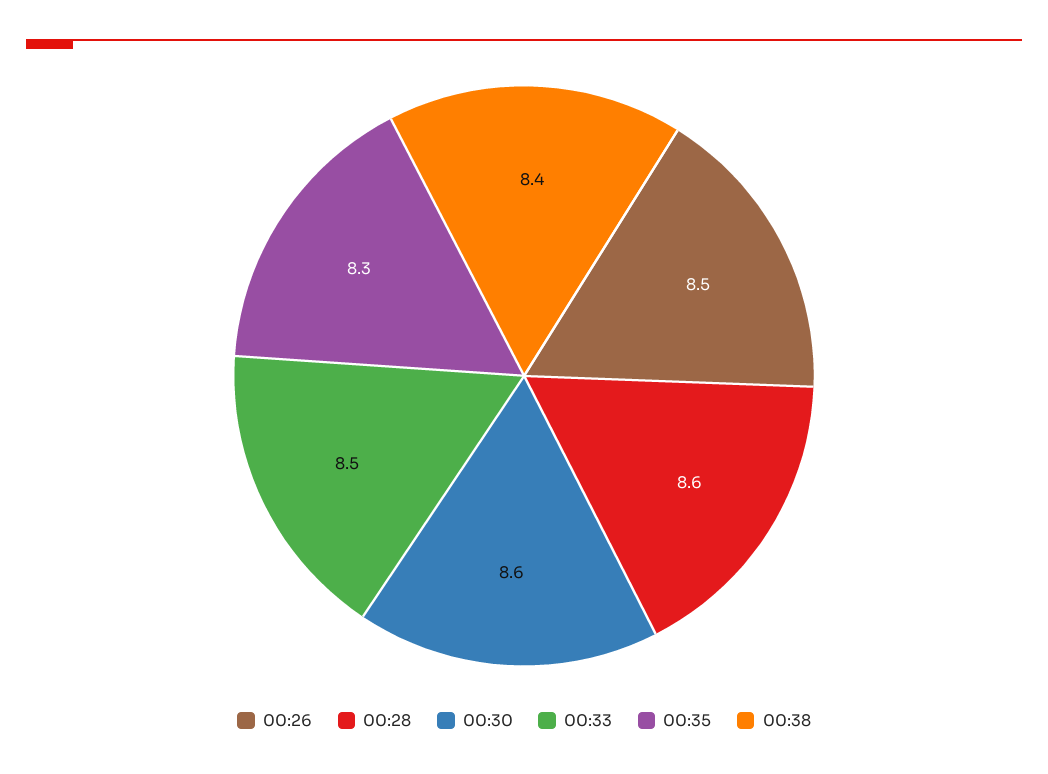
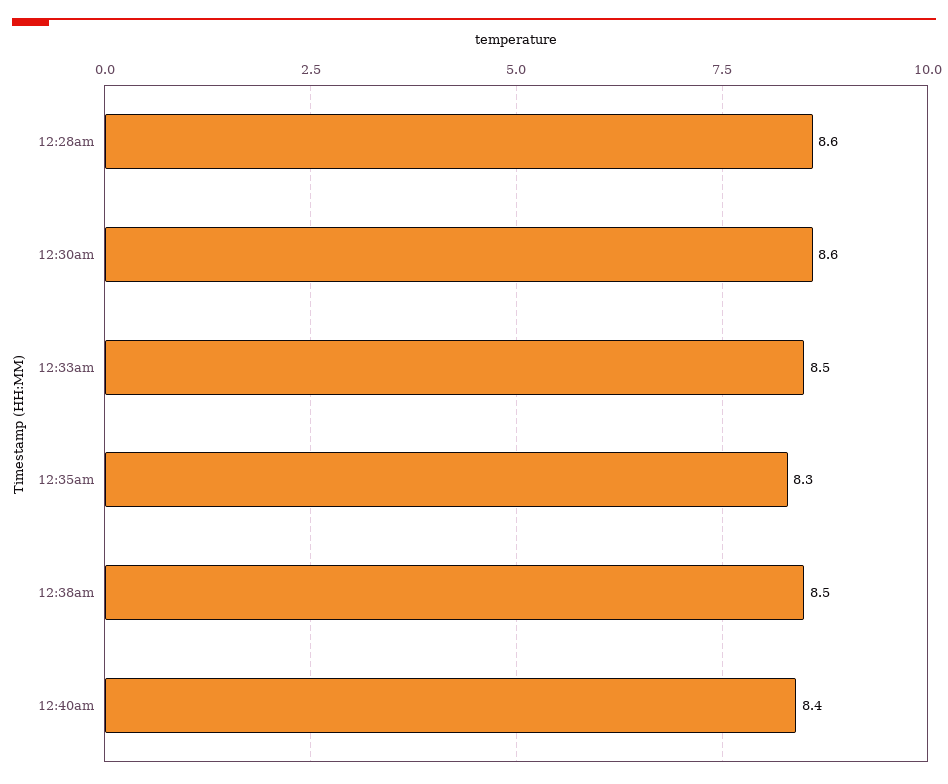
00:26: 8.5 -> none
00:38: 8.4 -> 8.5
12:40am: none -> 8.4

